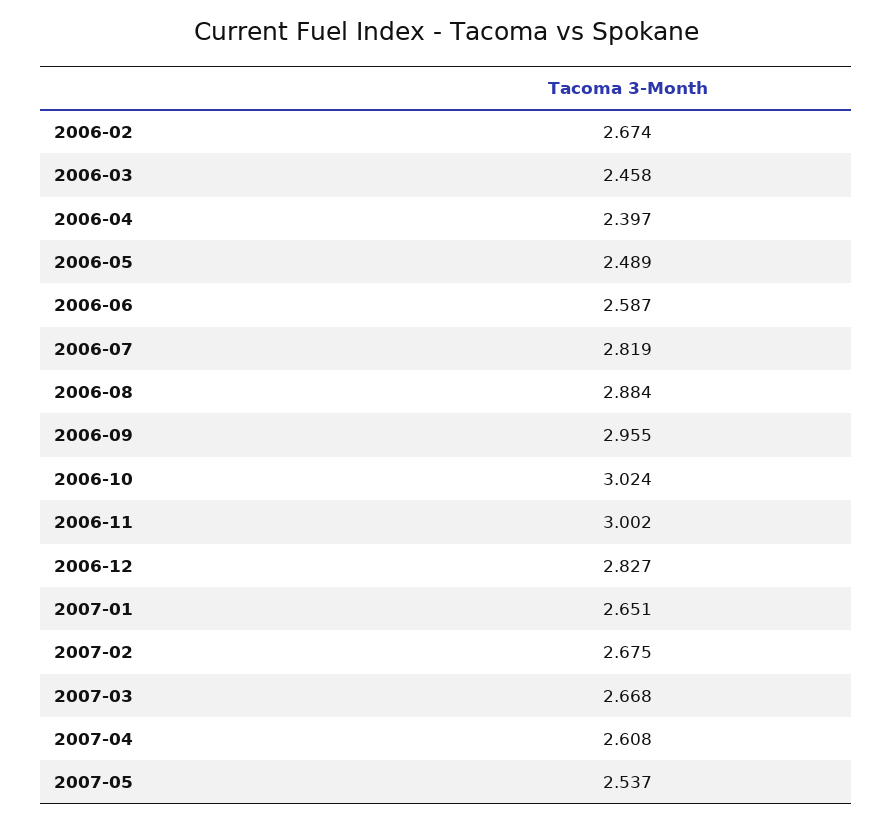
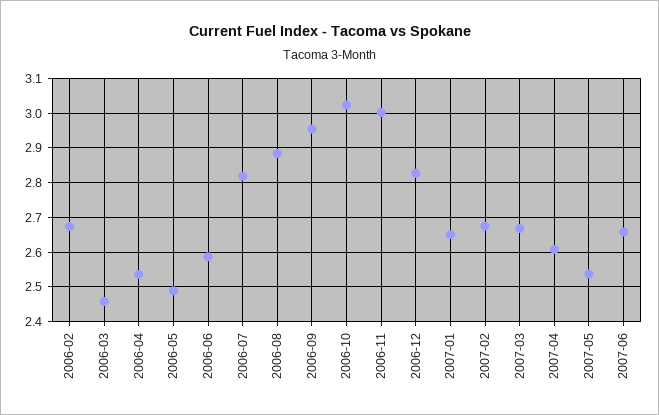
2006-04: 2.397 -> 2.54
2007-06: none -> 2.66

